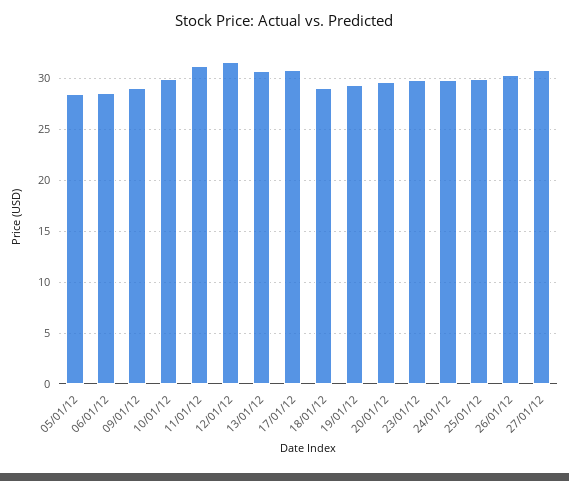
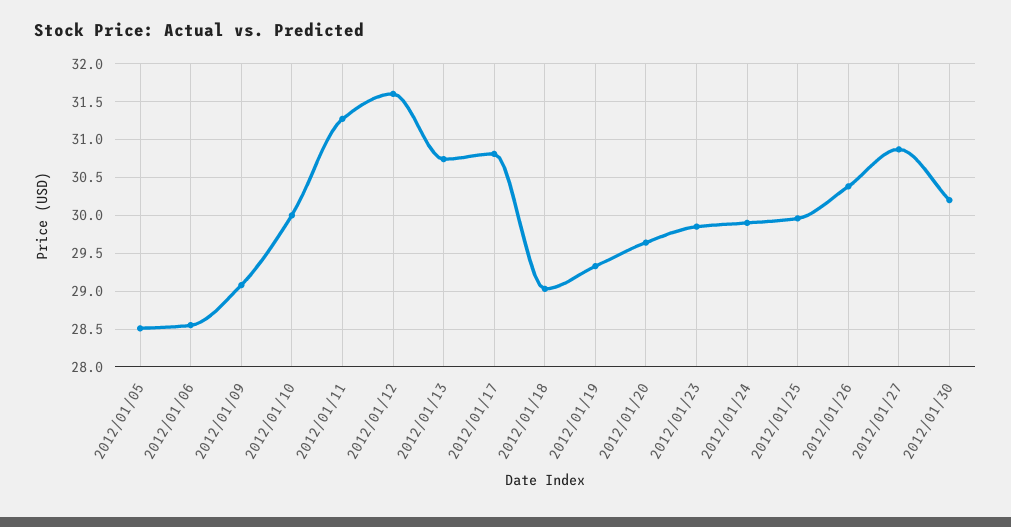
2012/01/30: none -> 30.2

